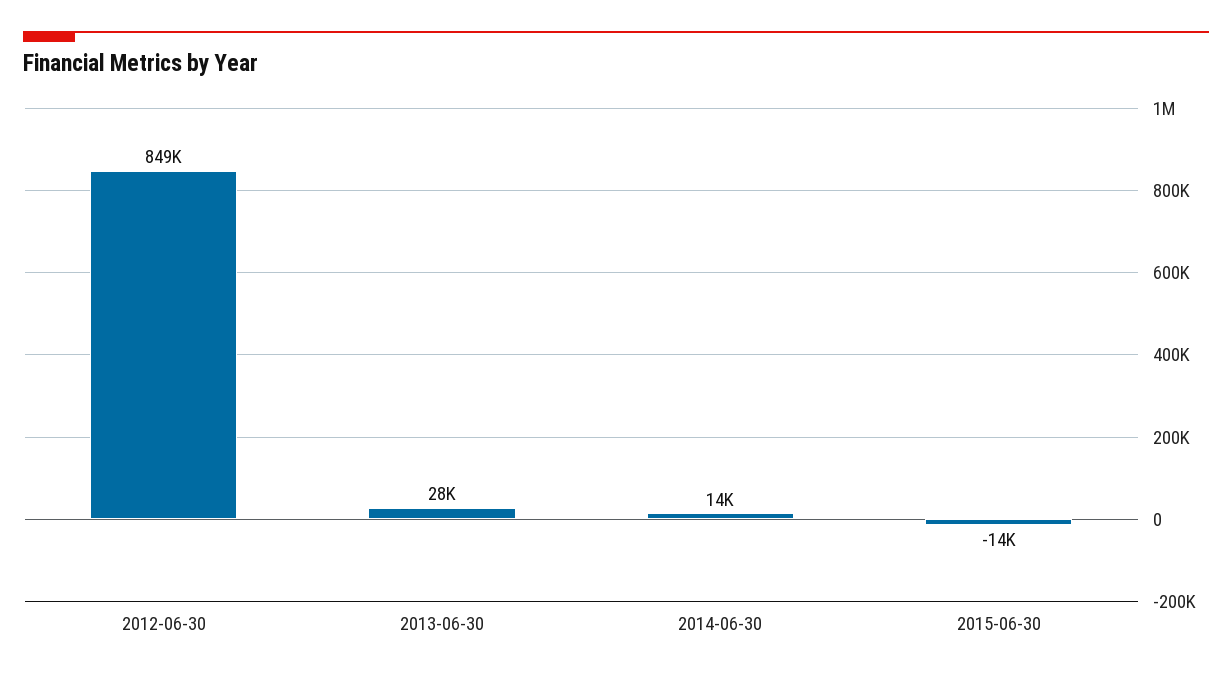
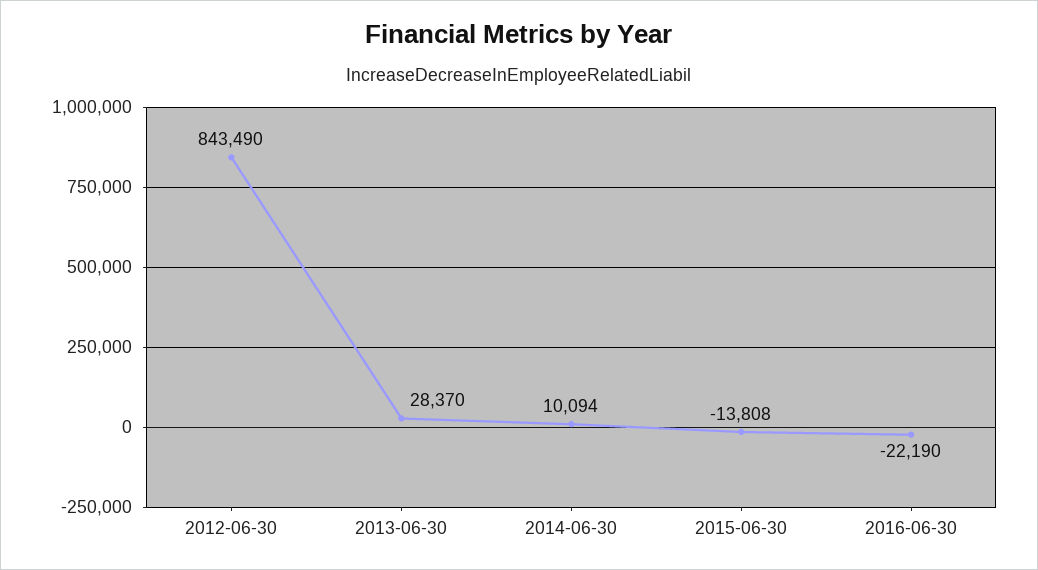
2012-06-30: 849000 -> 843490
2014-06-30: 14000 -> 10094
2016-06-30: none -> -22190

